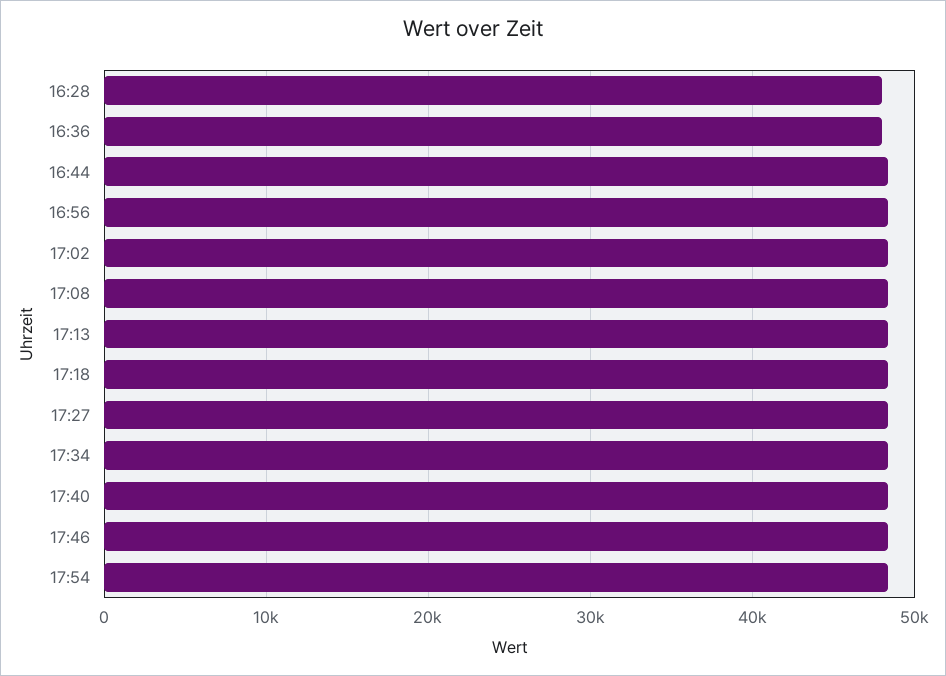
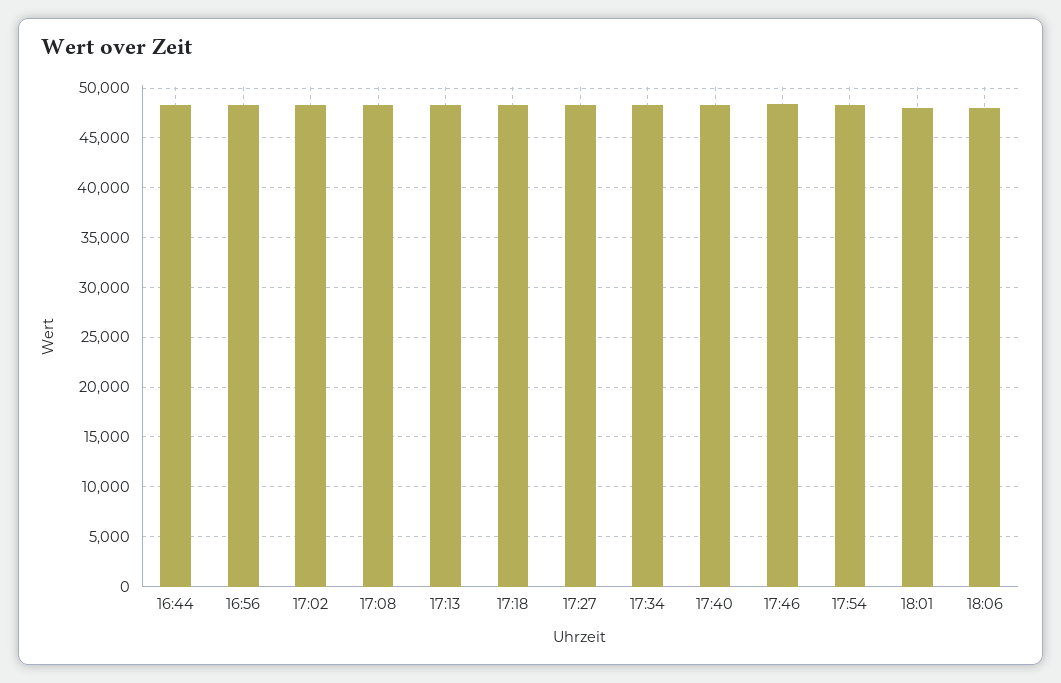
16:28: 48000 -> none
16:36: 48000 -> none
18:01: none -> 48000
18:06: none -> 48000

